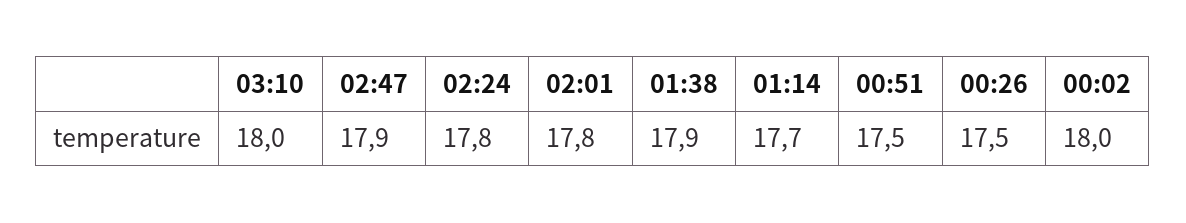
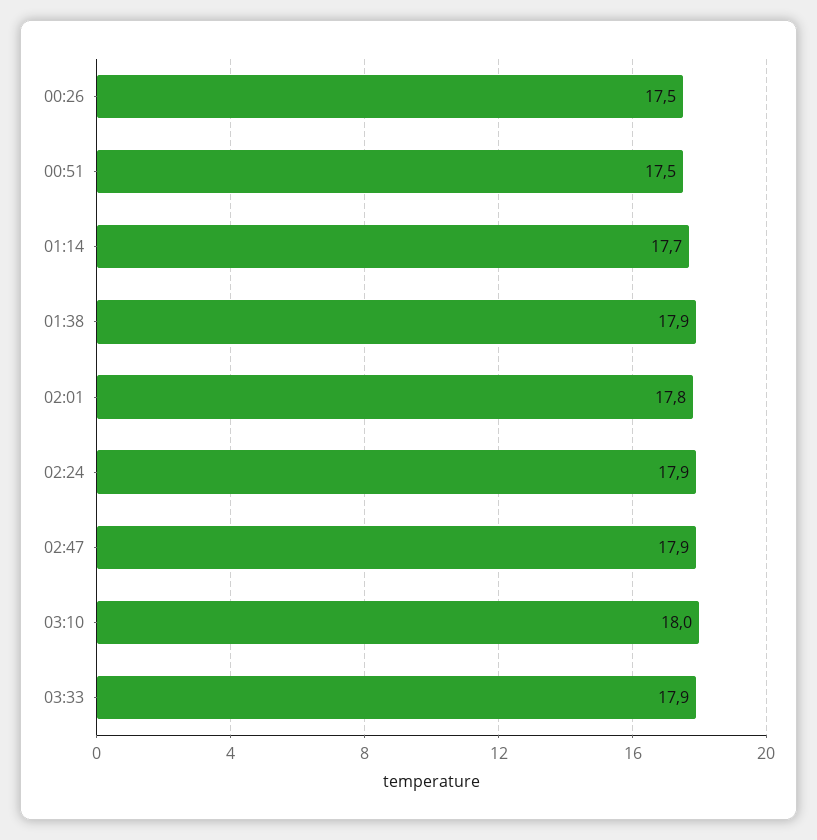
02:24: 17.8 -> 17.9
00:02: 18 -> none
03:33: none -> 17.9

